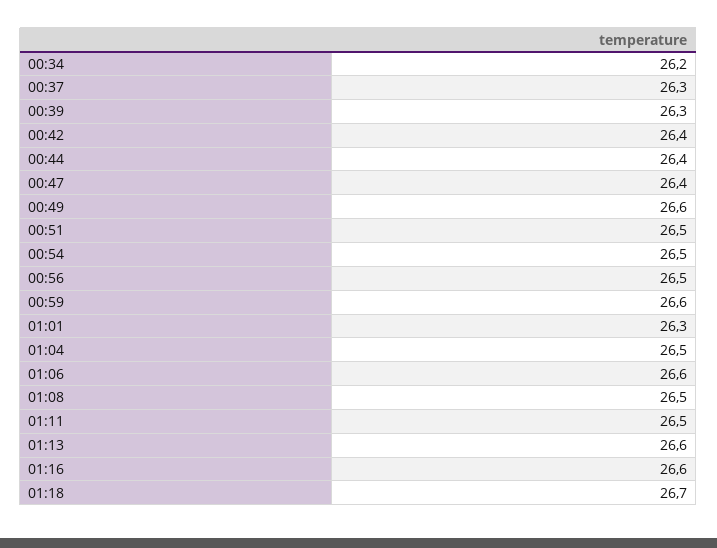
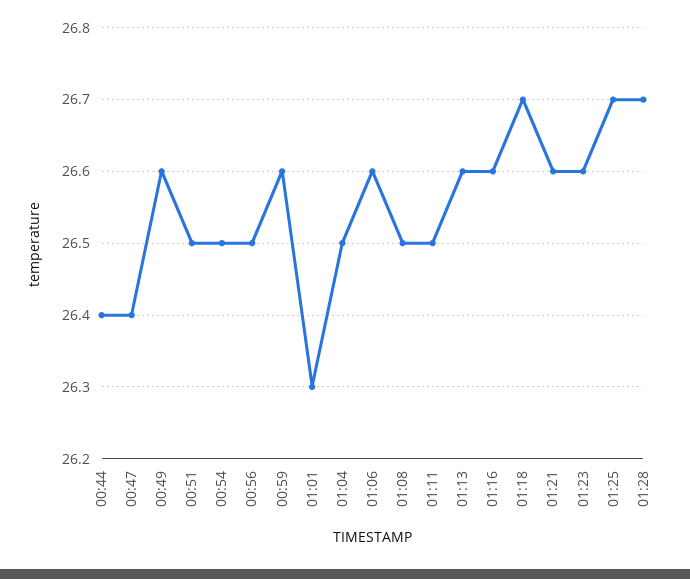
00:34: 26.2 -> none
00:37: 26.3 -> none
00:39: 26.3 -> none
00:42: 26.4 -> none
01:21: none -> 26.6
01:23: none -> 26.6
01:25: none -> 26.7
01:28: none -> 26.7

